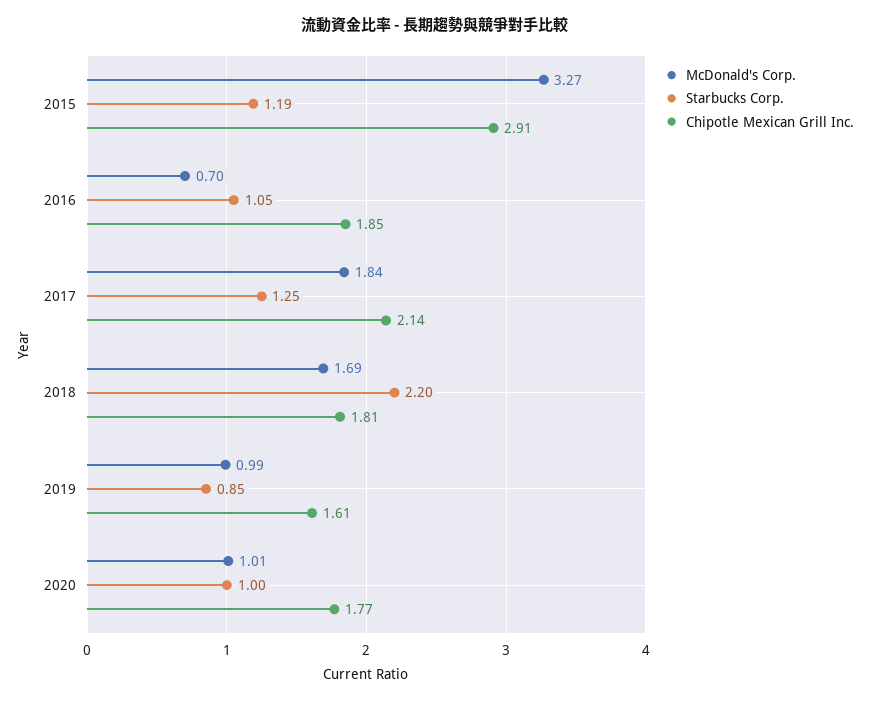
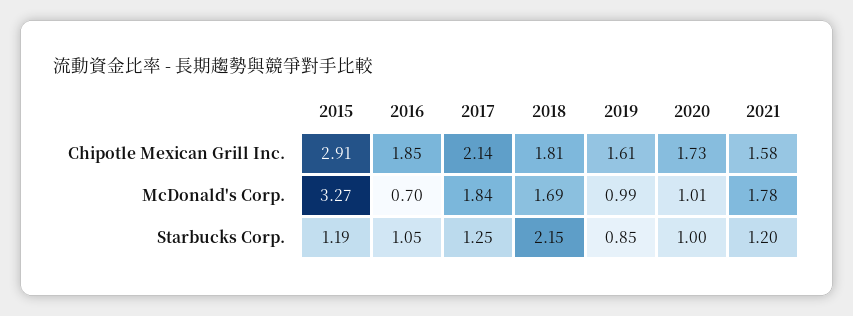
Starbucks Corp., 2018: 2.2 -> 2.15
Chipotle Mexican Grill Inc., 2020: 1.77 -> 1.73
Chipotle Mexican Grill Inc., 2021: none -> 1.58
McDonald's Corp., 2021: none -> 1.78
Starbucks Corp., 2021: none -> 1.2

